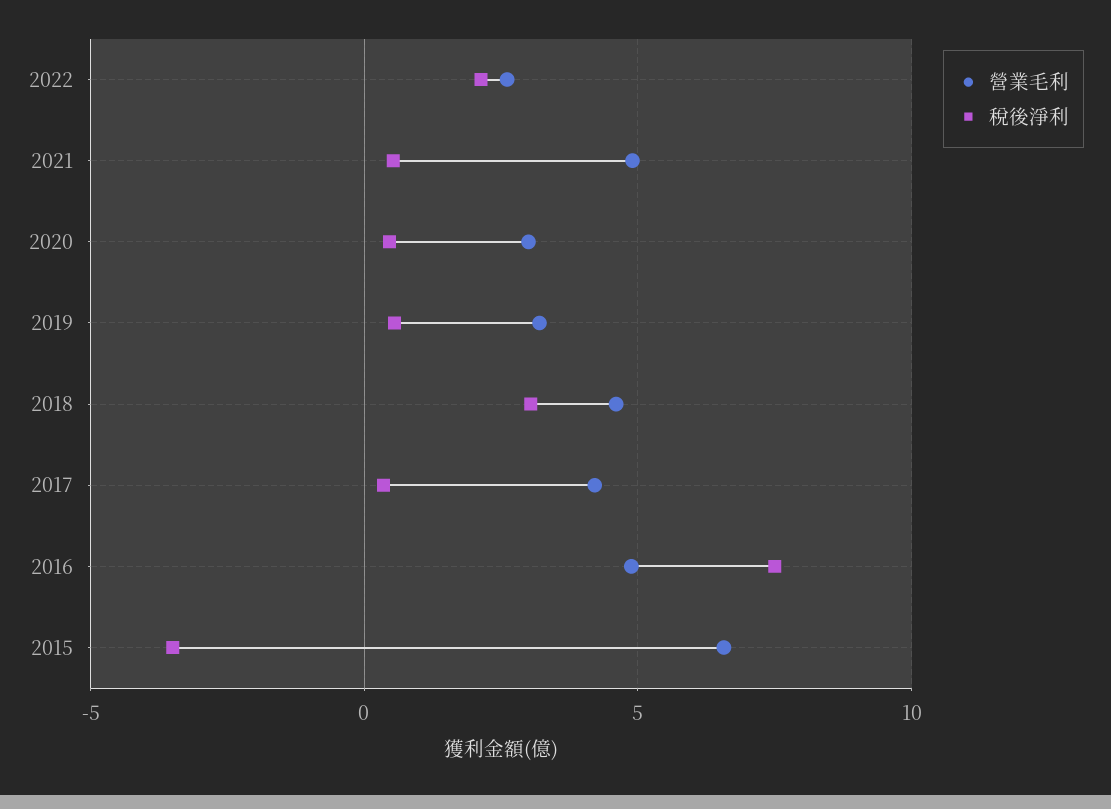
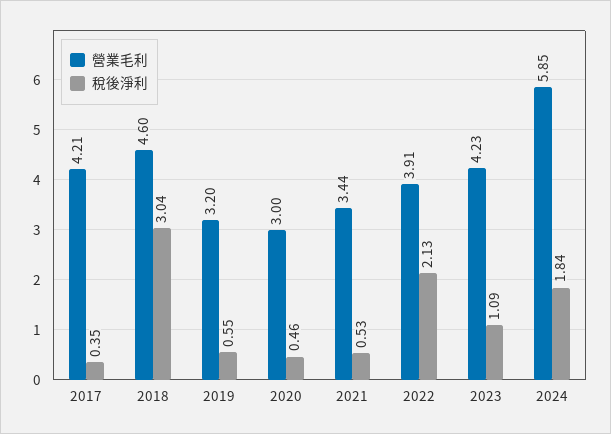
營業毛利, 2022: 2.5 -> 3.91
營業毛利, 2021: 5 -> 3.44
營業毛利, 2016: 5 -> none
稅後淨利, 2016: 7.5 -> none
營業毛利, 2015: 6.5 -> none
稅後淨利, 2015: -3.5 -> none
營業毛利, 2023: none -> 4.23
稅後淨利, 2023: none -> 1.09
營業毛利, 2024: none -> 5.85
稅後淨利, 2024: none -> 1.84

